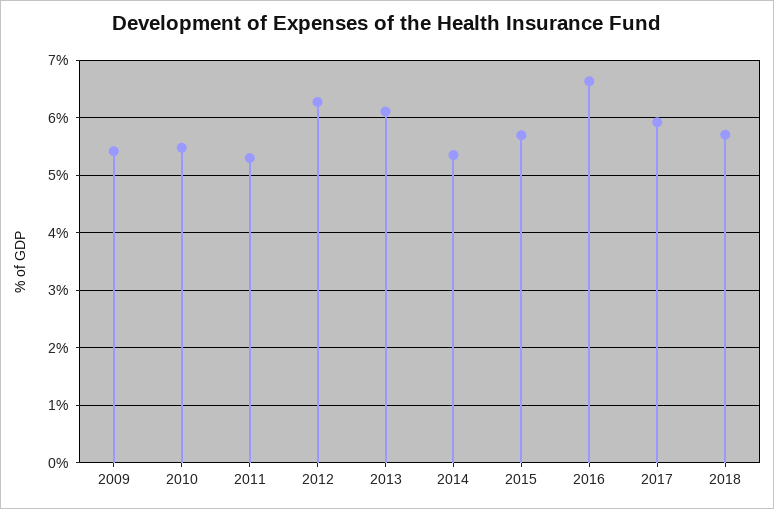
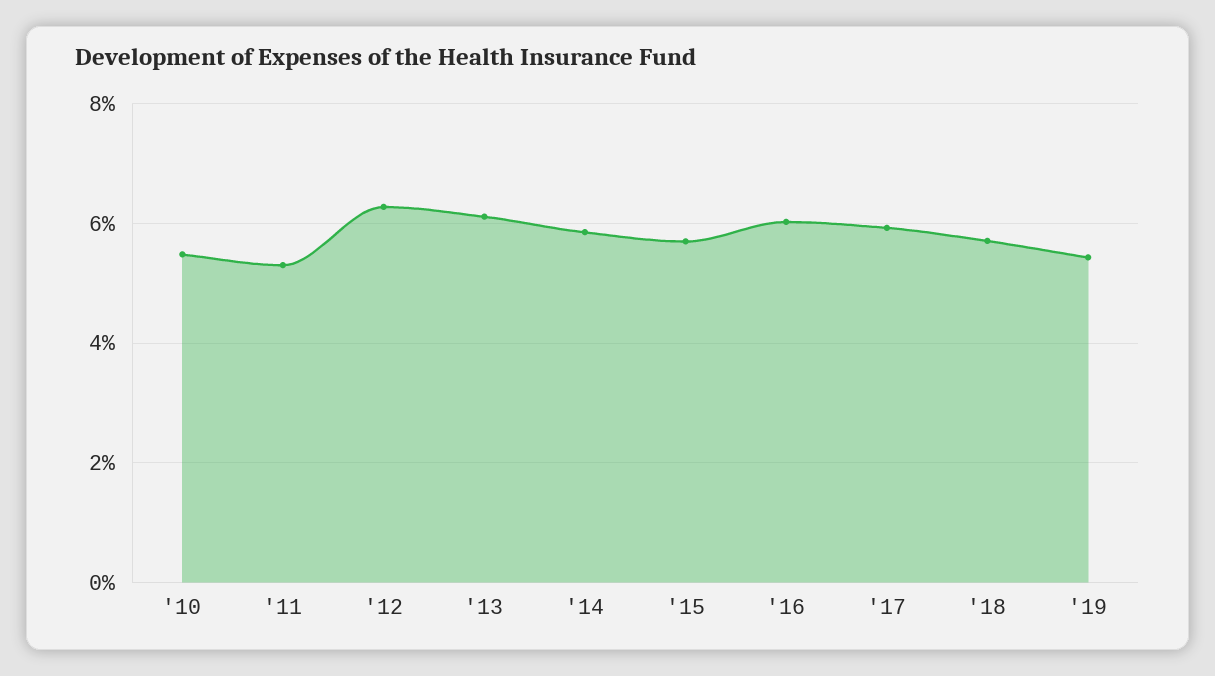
2009: 5.4 -> none
2014: 5.4 -> 5.8
2016: 6.6 -> 6
'19: none -> 5.4

